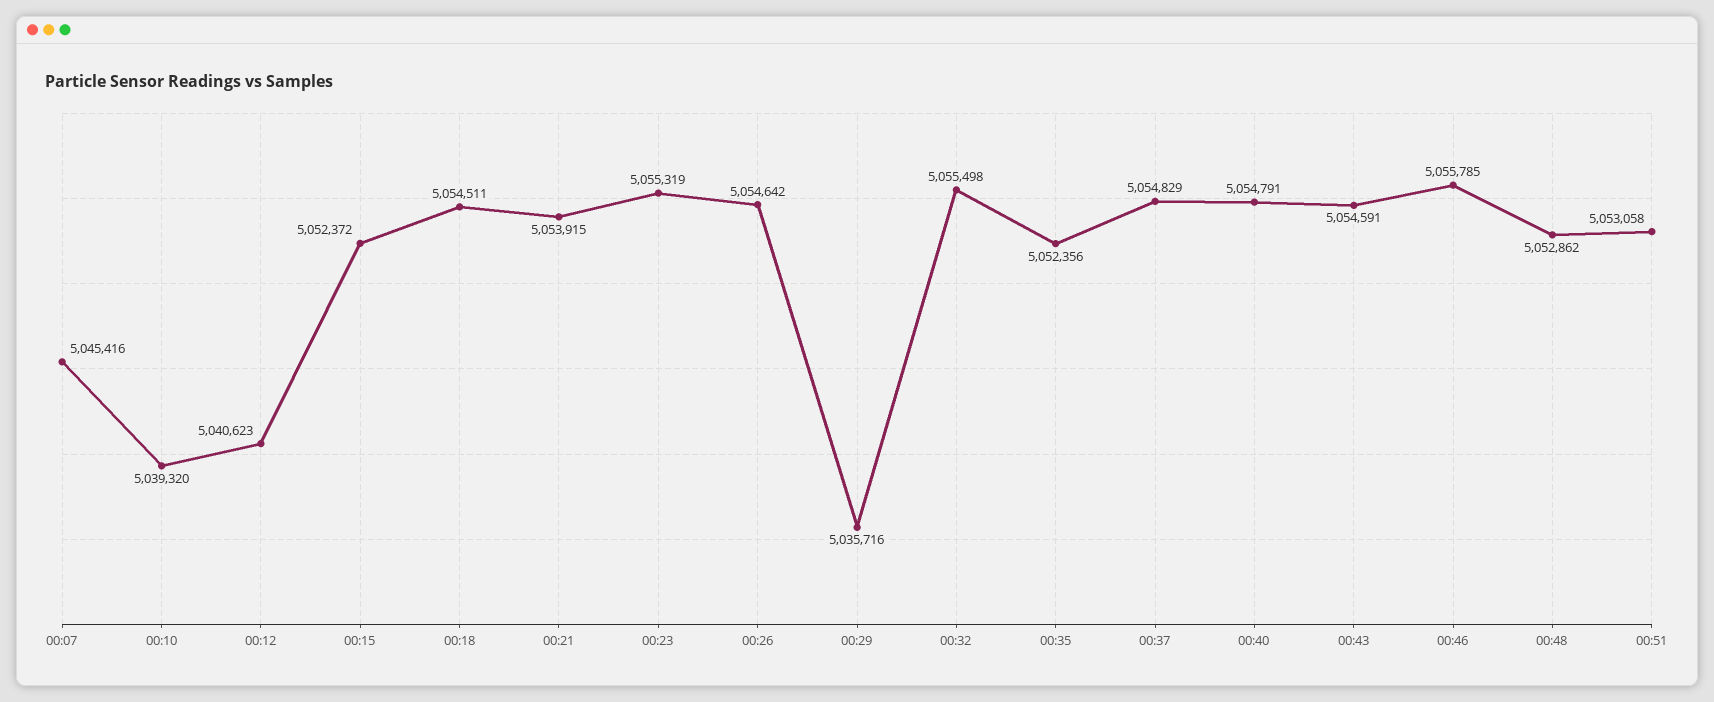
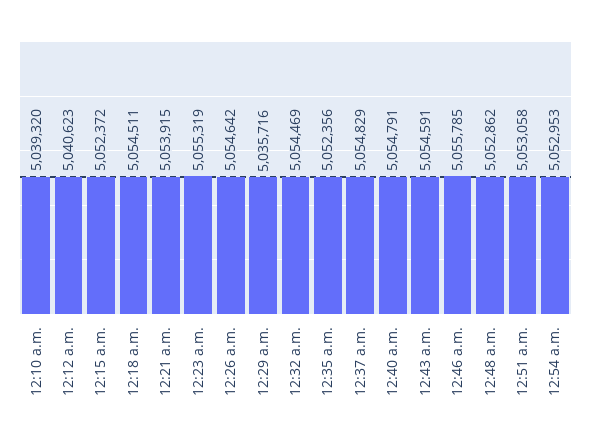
00:07: 5045416 -> none
00:32: 5055498 -> 5054469
12:54 a.m.: none -> 5052953

